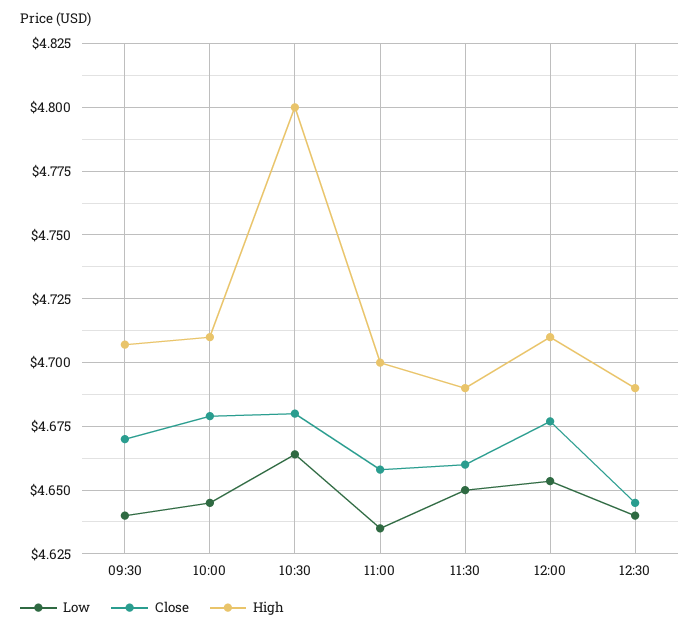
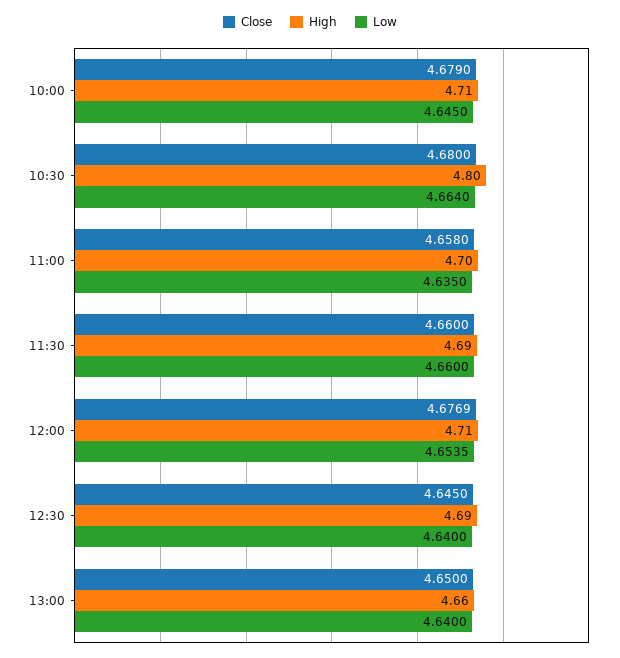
Low, 09:30: 4.64 -> none
Close, 09:30: 4.67 -> none
High, 09:30: 4.7075 -> none
Low, 11:30: 4.65 -> 4.66
Close, 13:00: none -> 4.65
High, 13:00: none -> 4.66
Low, 13:00: none -> 4.64

